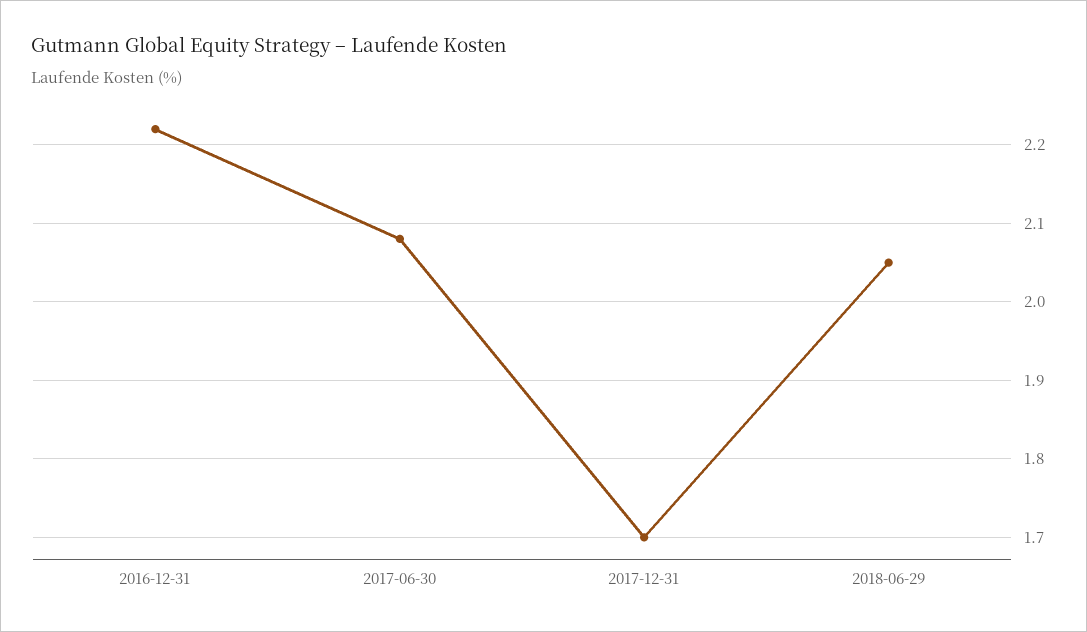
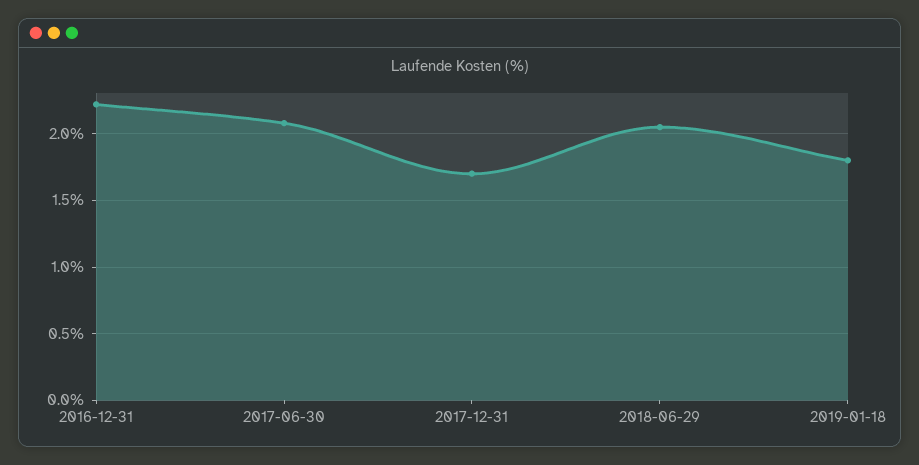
2019-01-18: none -> 1.8

